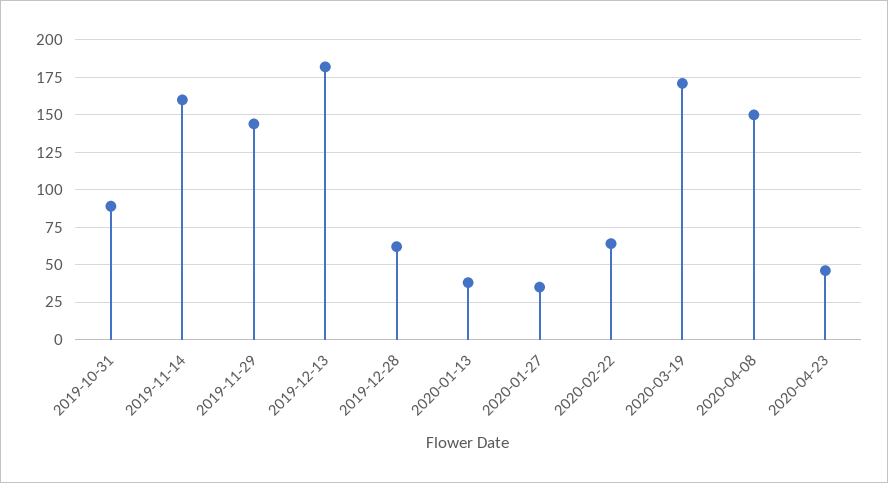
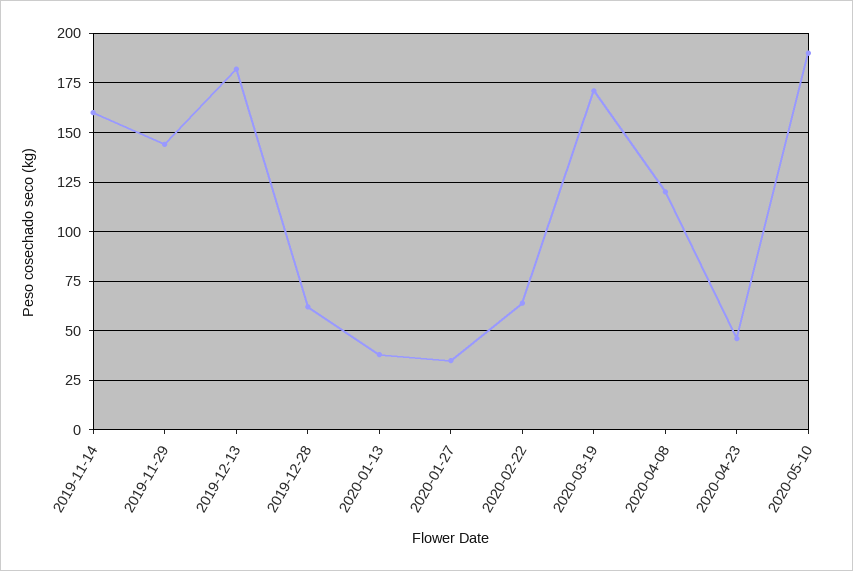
2019-10-31: 90 -> none
2020-04-08: 150 -> 120
2020-05-10: none -> 190

